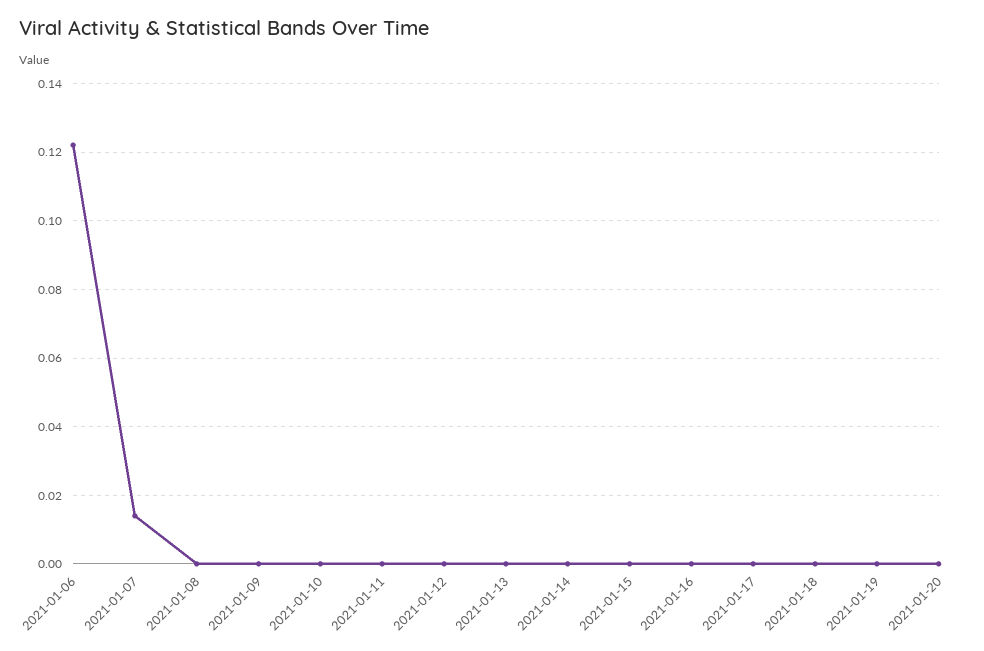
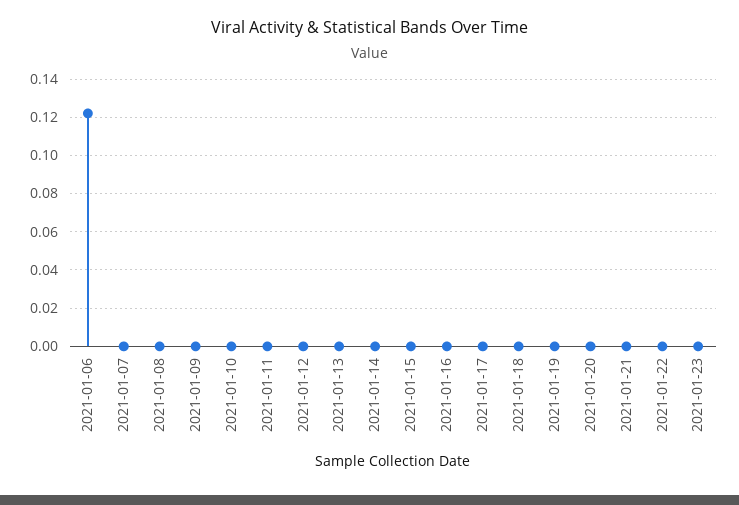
2021-01-07: 0.015 -> 0
2021-01-21: none -> 0
2021-01-22: none -> 0
2021-01-23: none -> 0

